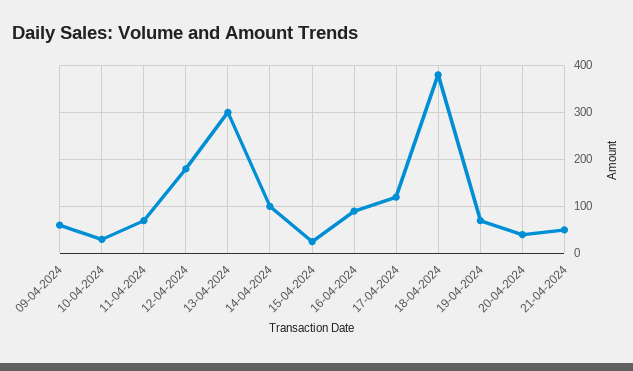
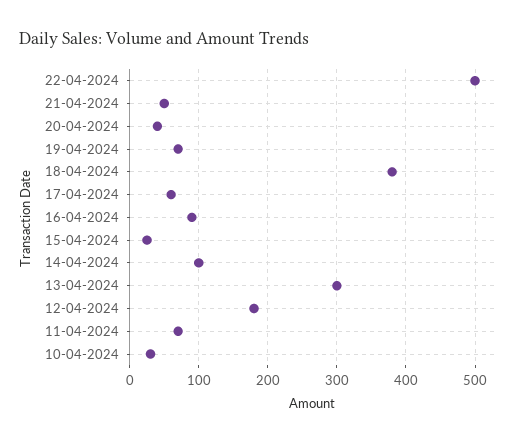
09-04-2024: 60 -> none
17-04-2024: 120 -> 60
22-04-2024: none -> 500

